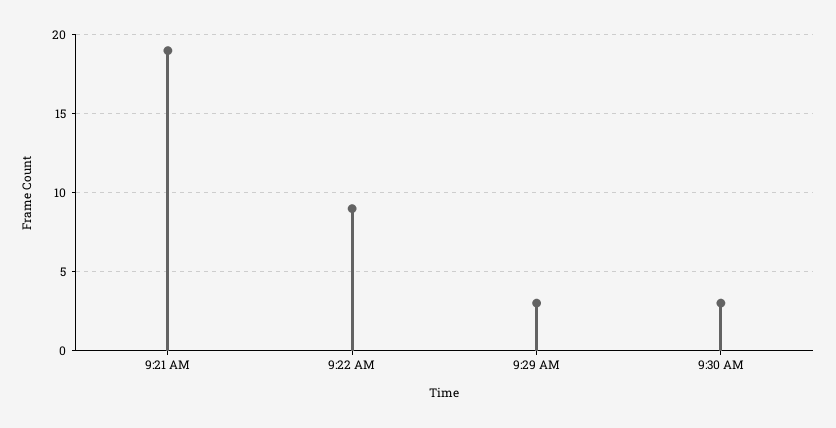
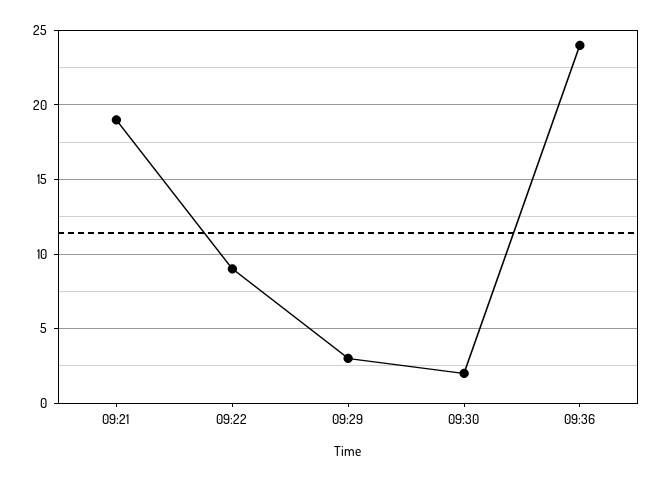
9:30 AM: 3 -> 2
09:36: none -> 24

